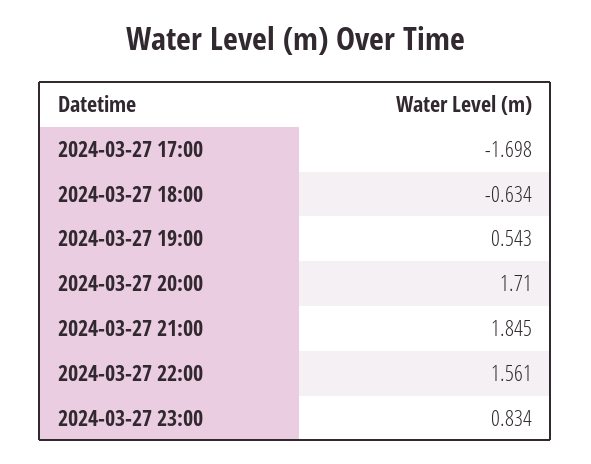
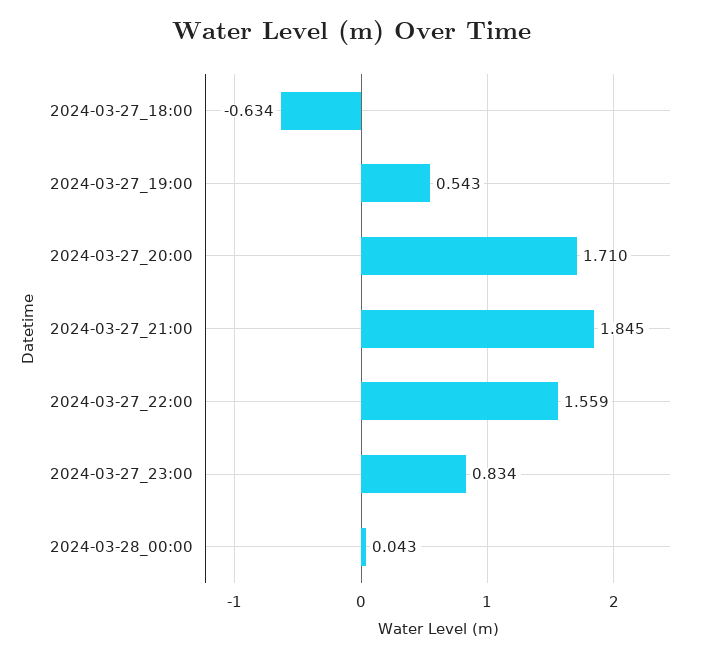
2024-03-27 17:00: -1.698 -> none
2024-03-27 22:00: 1.561 -> 1.559
2024-03-28_00:00: none -> 0.043

